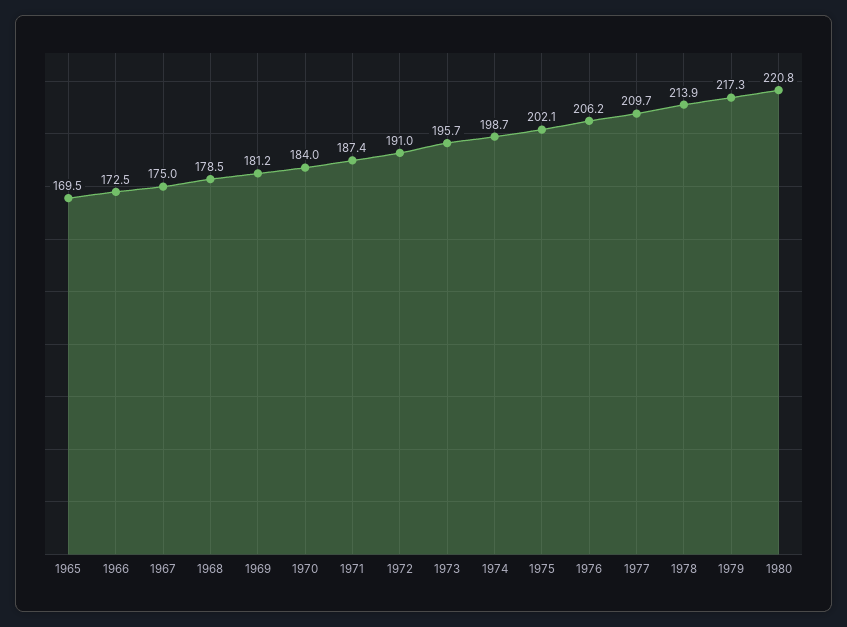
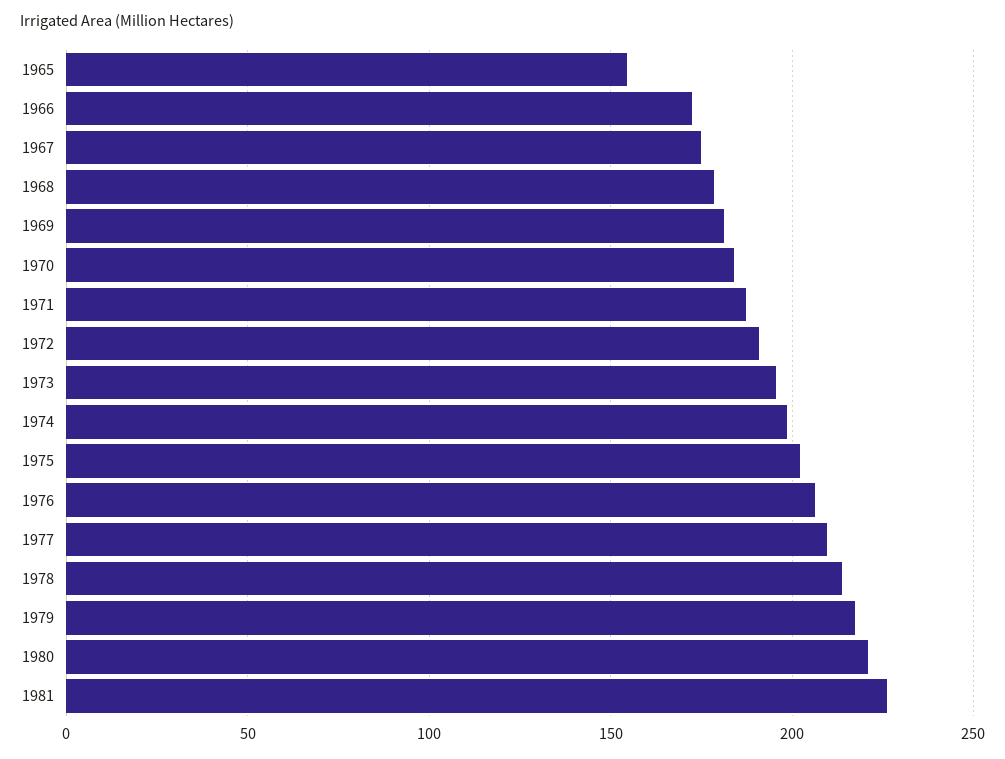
1965: 169.5 -> 155
1981: none -> 225

